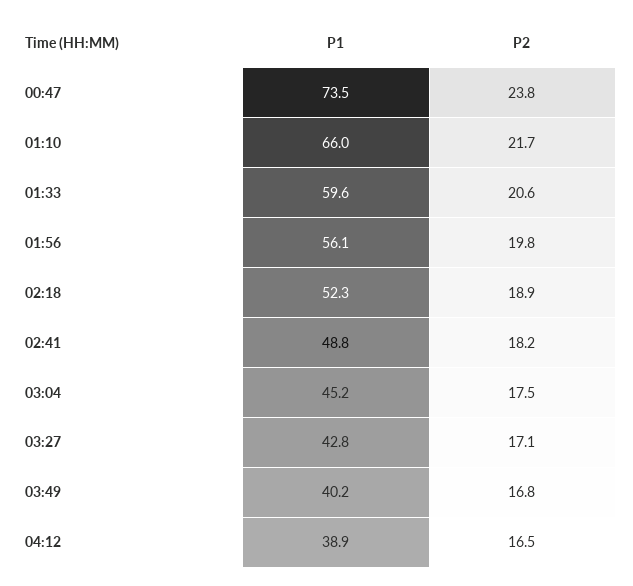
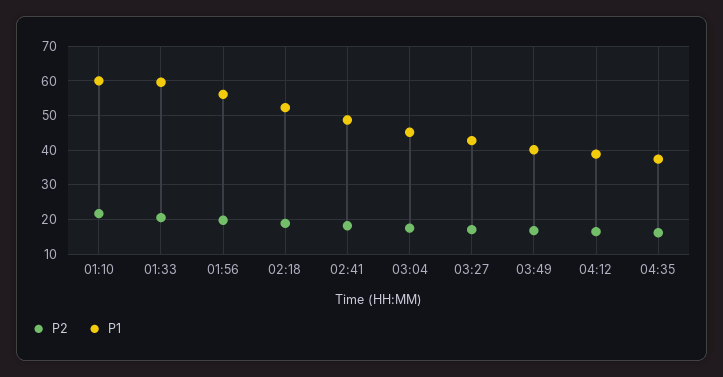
P1, 00:47: 73.5 -> none
P2, 00:47: 23.8 -> none
P1, 01:10: 66 -> 60
P2, 04:35: none -> 16
P1, 04:35: none -> 38

